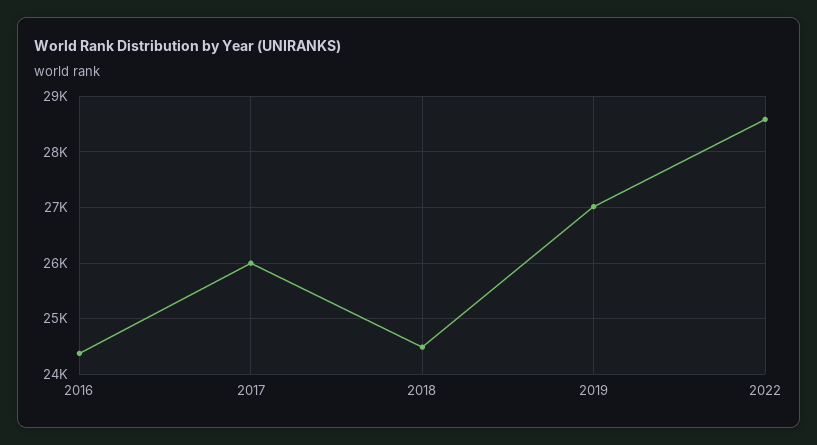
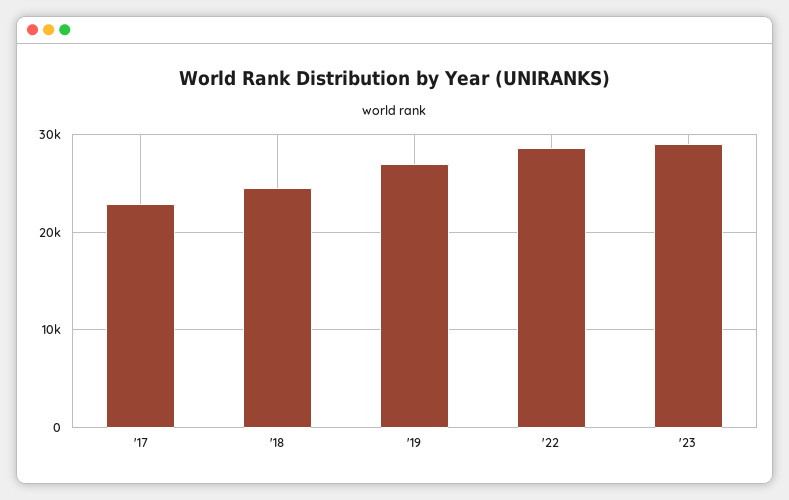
2016: 24400 -> none
2017: 26000 -> 23000
'23: none -> 29000

